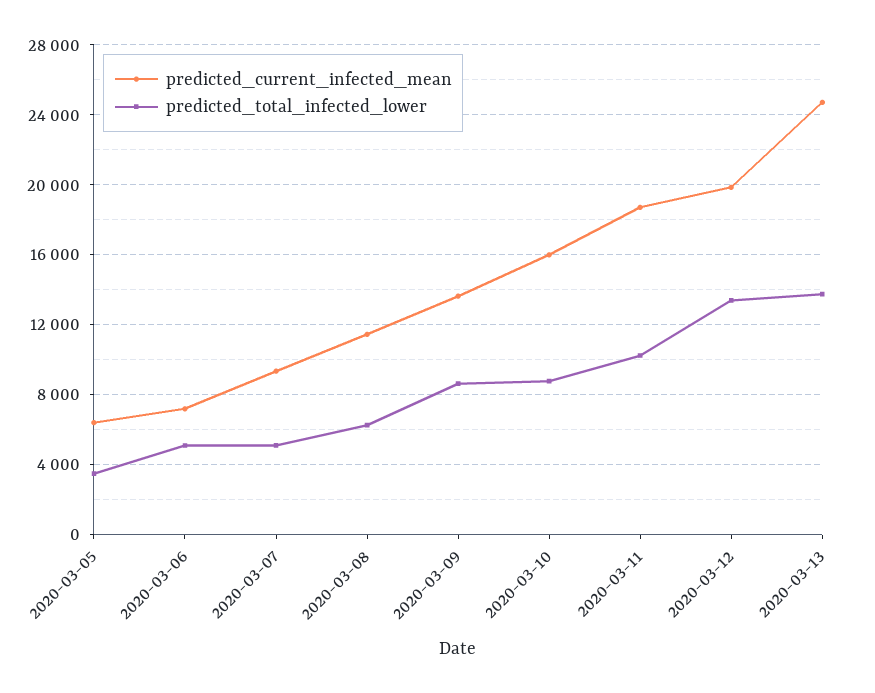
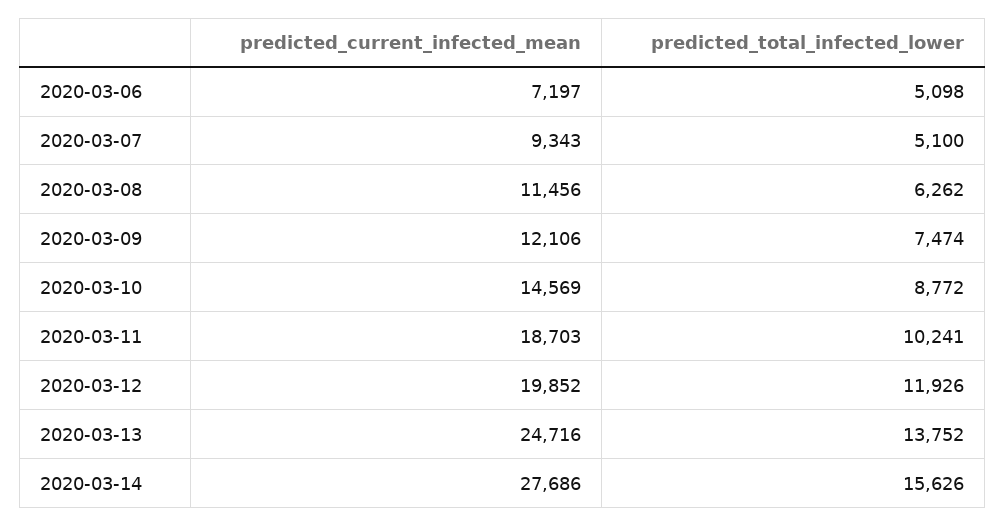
predicted_current_infected_mean, 2020-03-05: 6500 -> none
predicted_total_infected_lower, 2020-03-05: 3500 -> none
predicted_current_infected_mean, 2020-03-09: 13500 -> 12106
predicted_total_infected_lower, 2020-03-09: 8500 -> 7474
predicted_current_infected_mean, 2020-03-10: 16000 -> 14569
predicted_total_infected_lower, 2020-03-12: 13500 -> 11926
predicted_current_infected_mean, 2020-03-14: none -> 27686
predicted_total_infected_lower, 2020-03-14: none -> 15626

